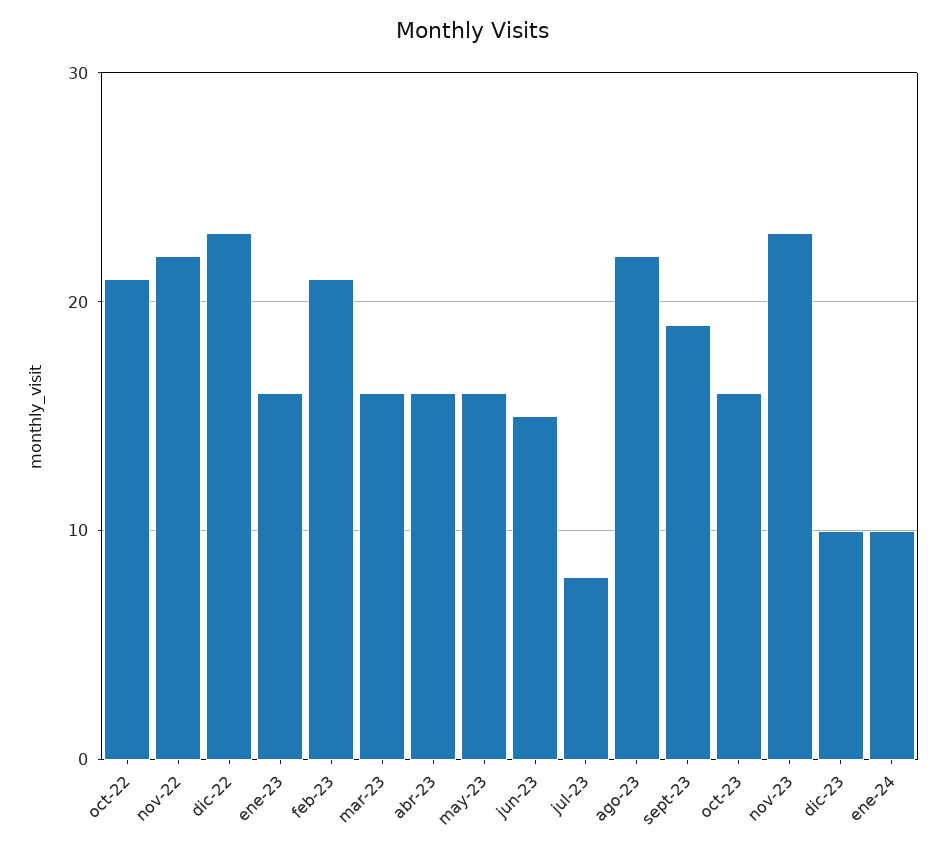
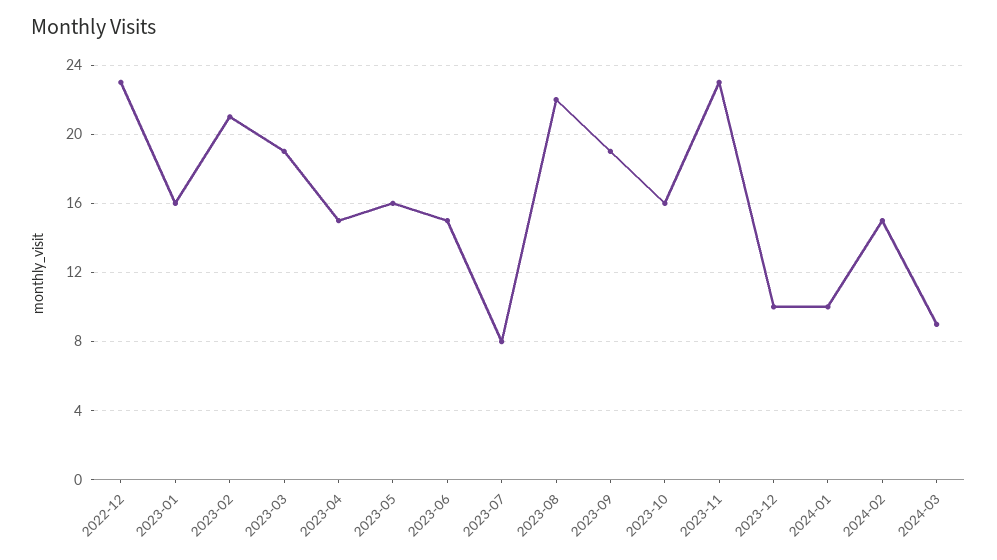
oct-22: 21 -> none
nov-22: 22 -> none
mar-23: 16 -> 19
abr-23: 16 -> 15
2024-02: none -> 15
2024-03: none -> 9

